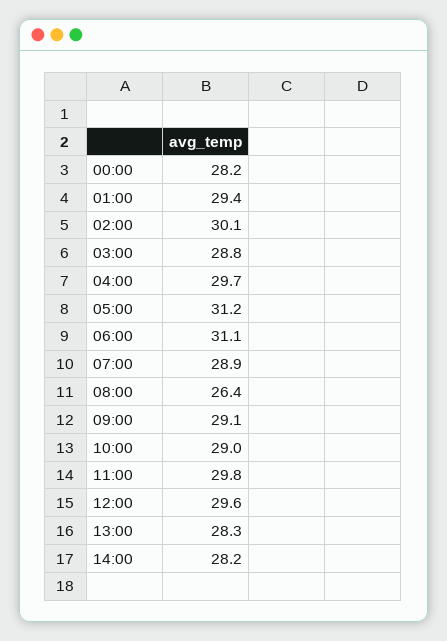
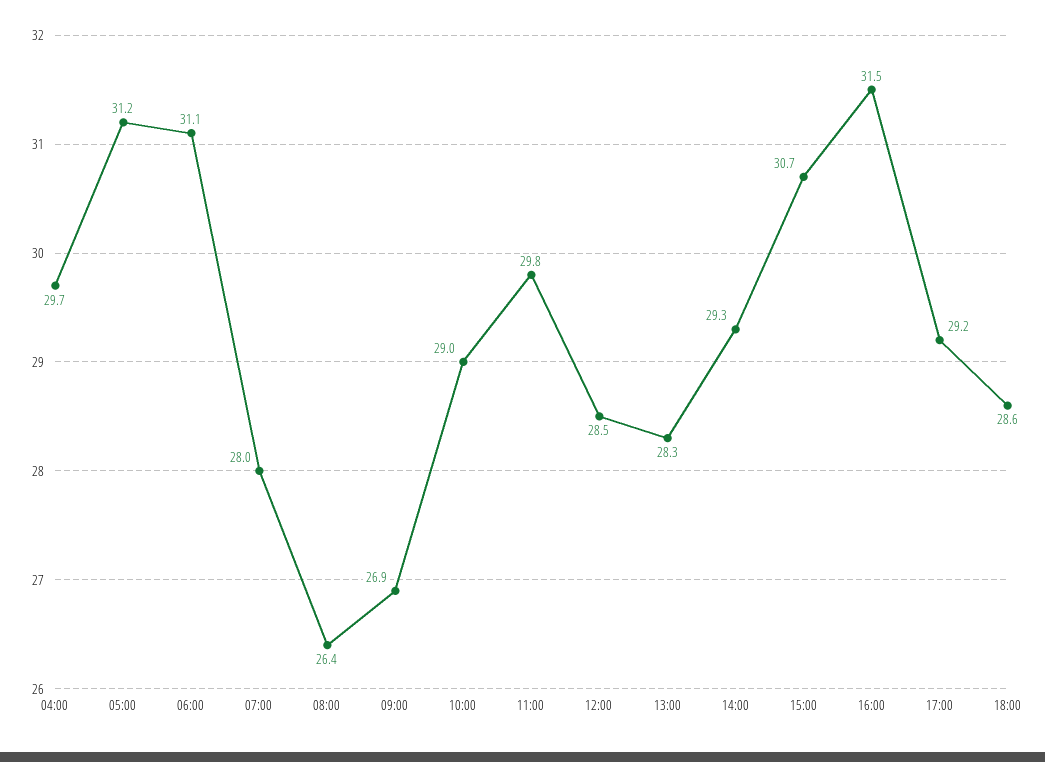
00:00: 28.2 -> none
01:00: 29.4 -> none
02:00: 30.1 -> none
03:00: 28.8 -> none
07:00: 28.9 -> 28
09:00: 29.1 -> 26.9
12:00: 29.6 -> 28.5
14:00: 28.2 -> 29.3
15:00: none -> 30.7
16:00: none -> 31.5
17:00: none -> 29.2
18:00: none -> 28.6

